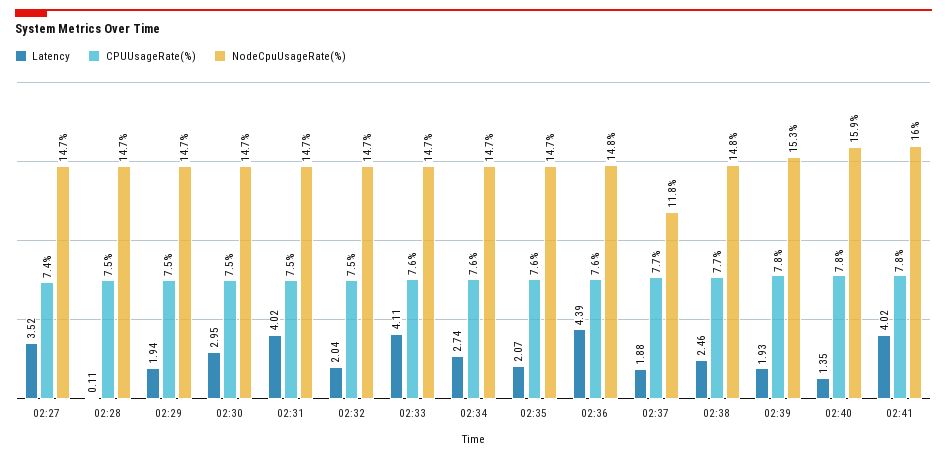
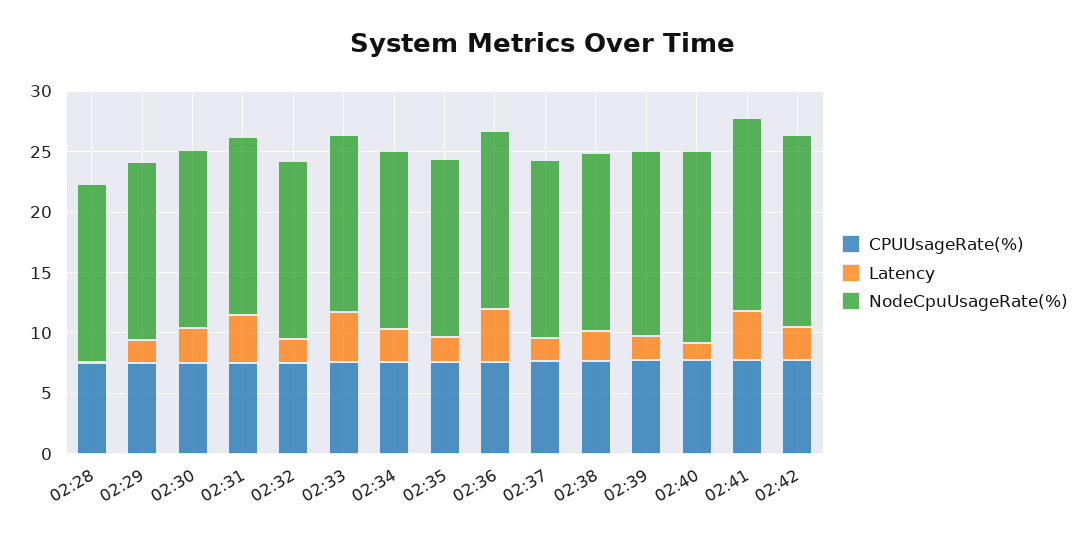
Latency, 02:27: 3.52 -> none
CPUUsageRate(%), 02:27: 7.4 -> none
NodeCpuUsageRate(%), 02:27: 14.7 -> none
NodeCpuUsageRate(%), 02:37: 11.8 -> 15
CPUUsageRate(%), 02:42: none -> 8
Latency, 02:42: none -> 3
NodeCpuUsageRate(%), 02:42: none -> 16

